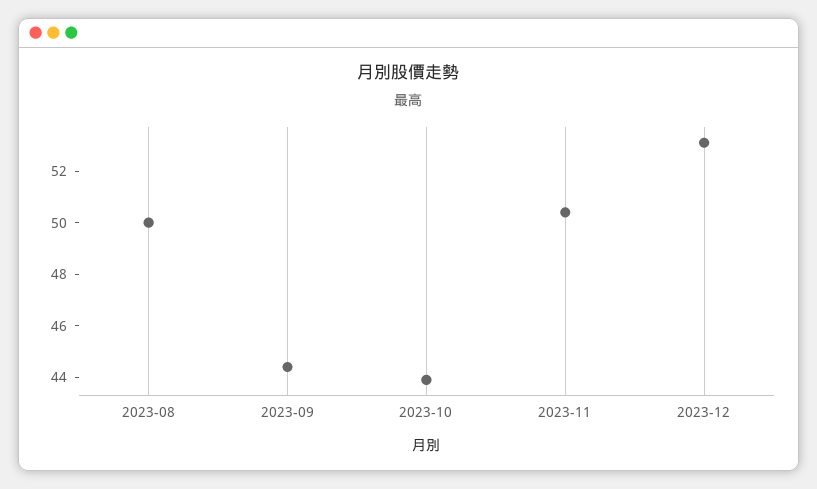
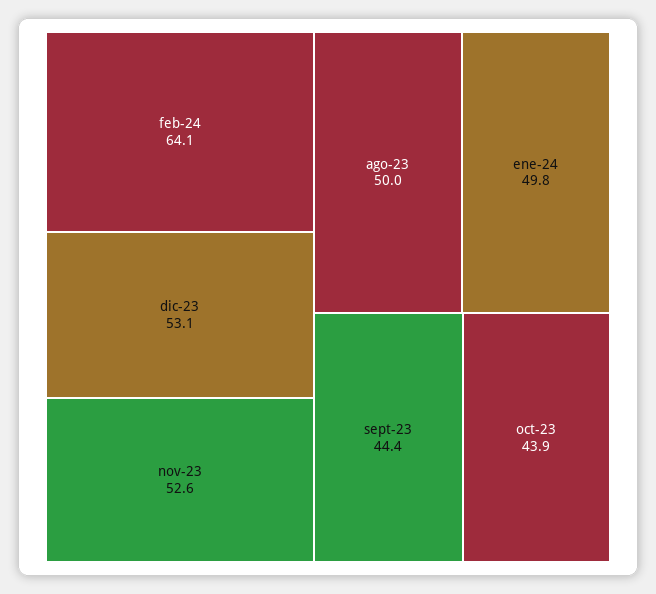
2023-11: 50.5 -> 52.6
feb-24: none -> 64.1
ene-24: none -> 49.8

